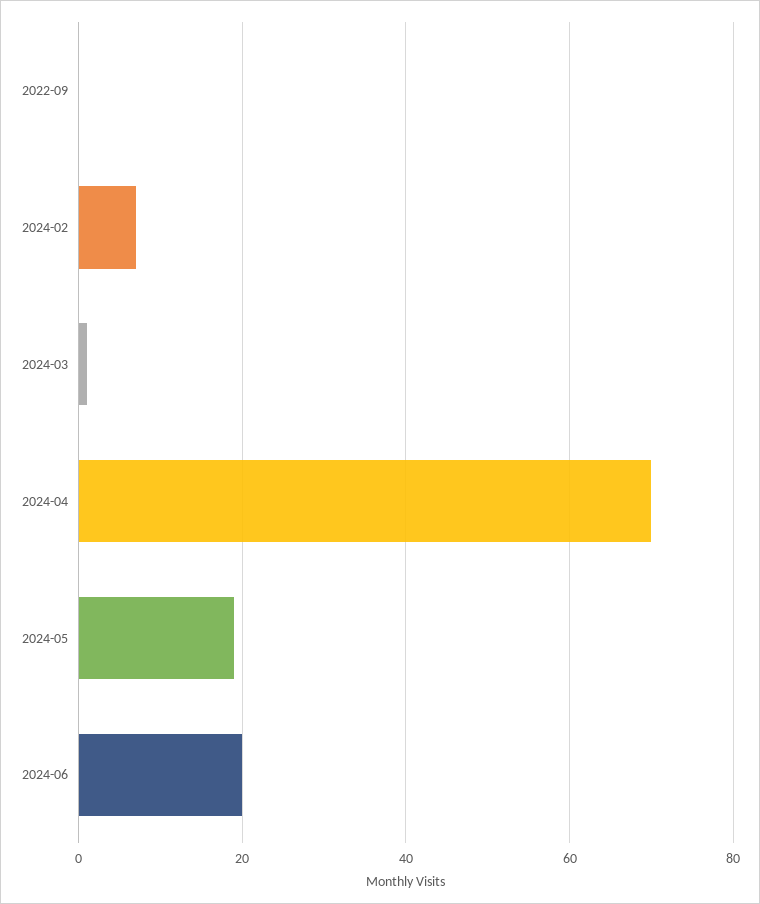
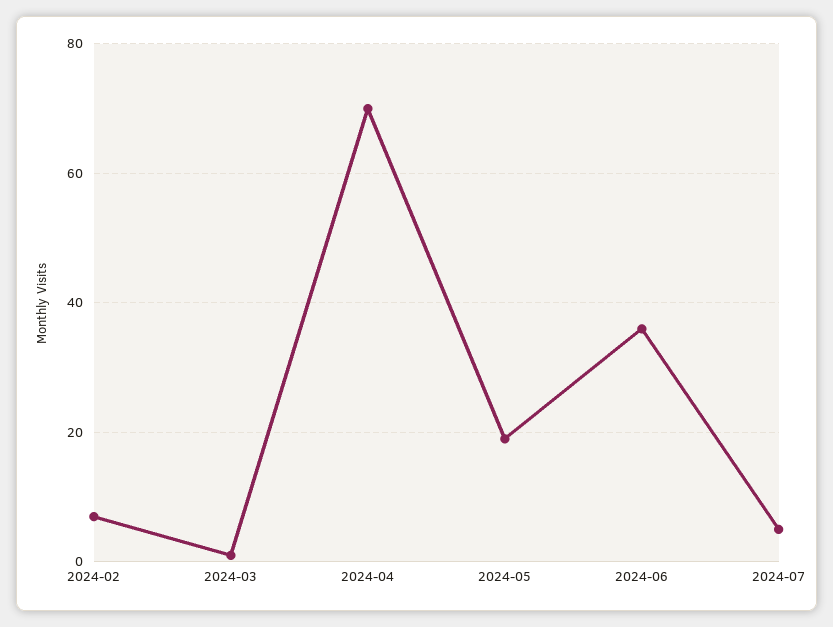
2022-09: 0 -> none
2024-06: 20 -> 35
2024-07: none -> 5

